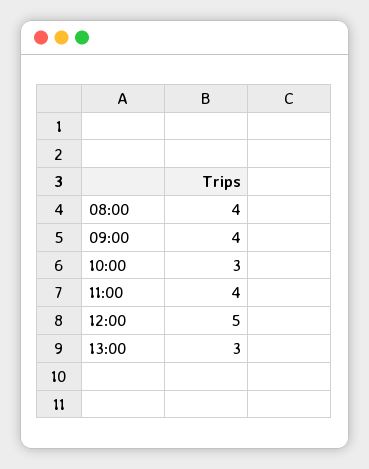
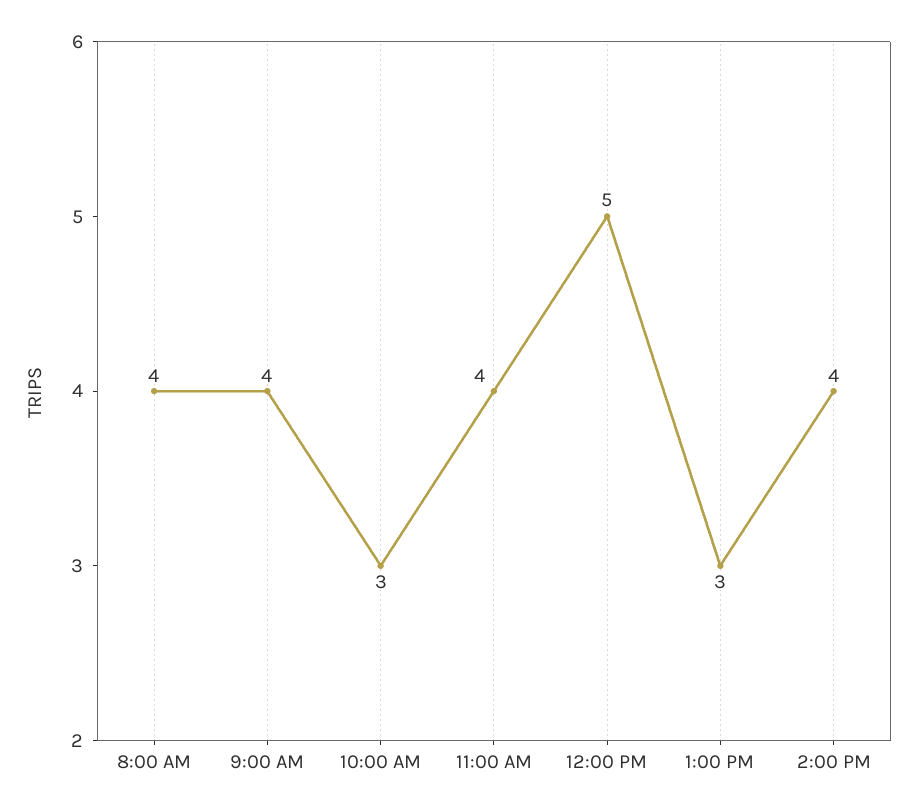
2:00 PM: none -> 4

